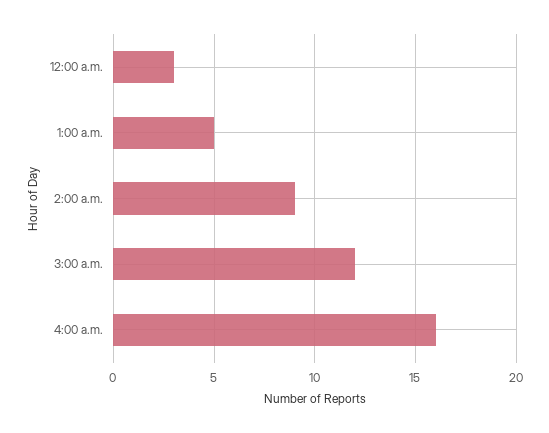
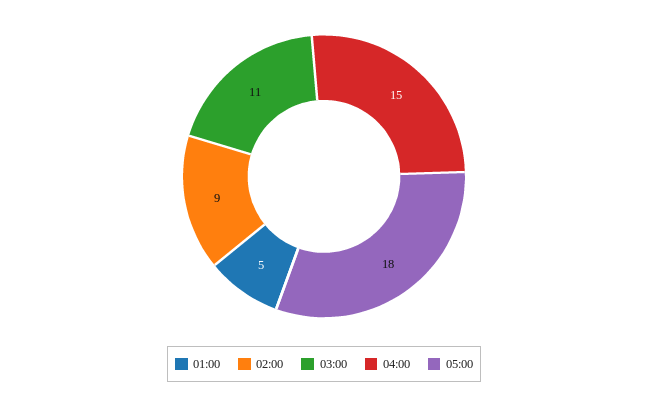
12:00 a.m.: 3 -> none
3:00 a.m.: 12 -> 11
4:00 a.m.: 16 -> 15
05:00: none -> 18

